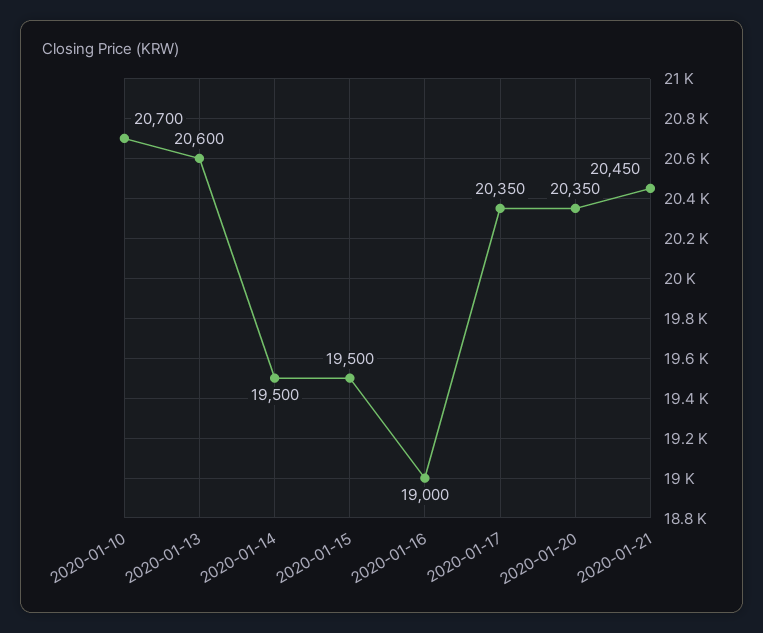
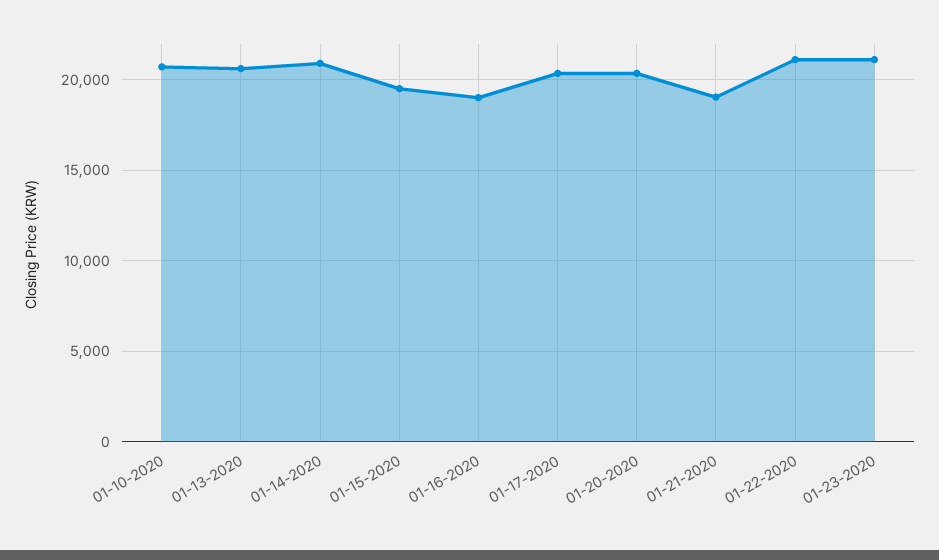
2020-01-14: 19500 -> 21000
2020-01-21: 20450 -> 19000
01-22-2020: none -> 21000
01-23-2020: none -> 21000

